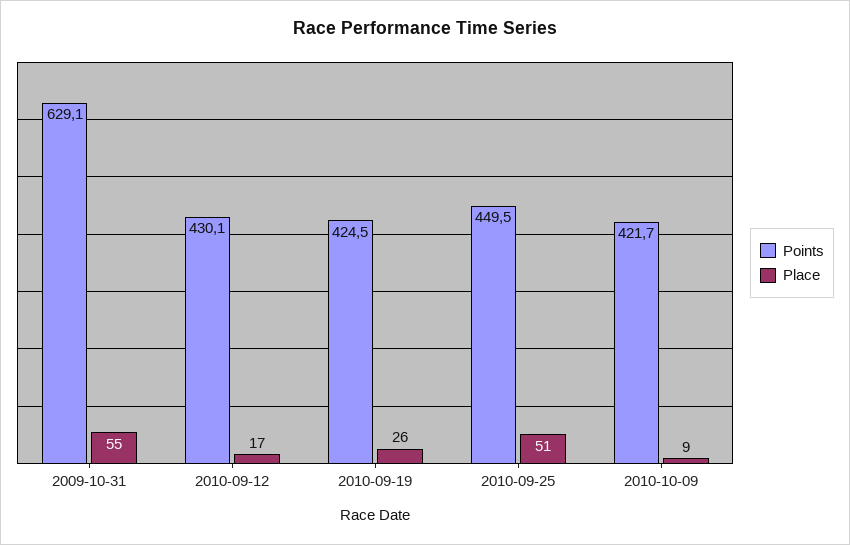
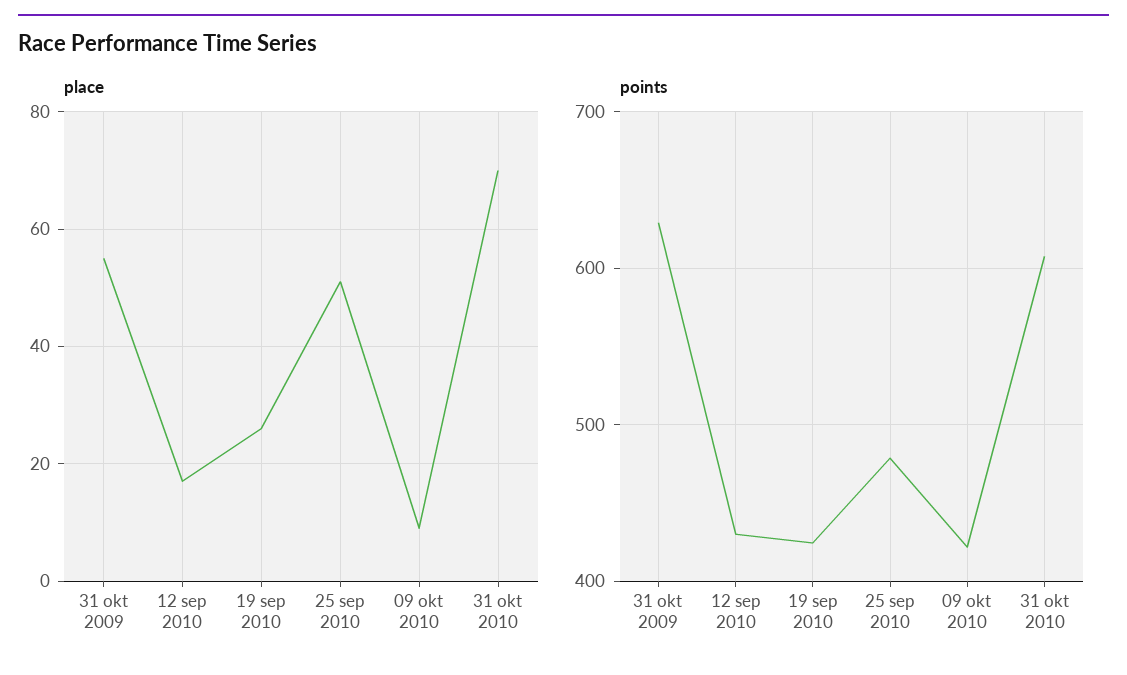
Points, 2010-09-25: 449.5 -> 480
Place, 31 okt 2010: none -> 70
Points, 31 okt 2010: none -> 610

